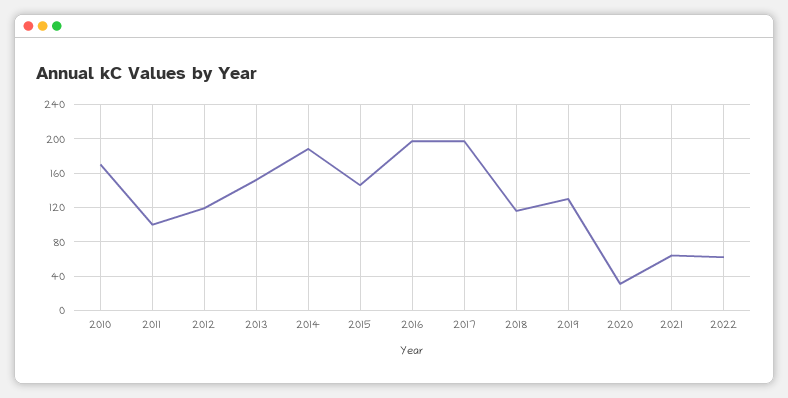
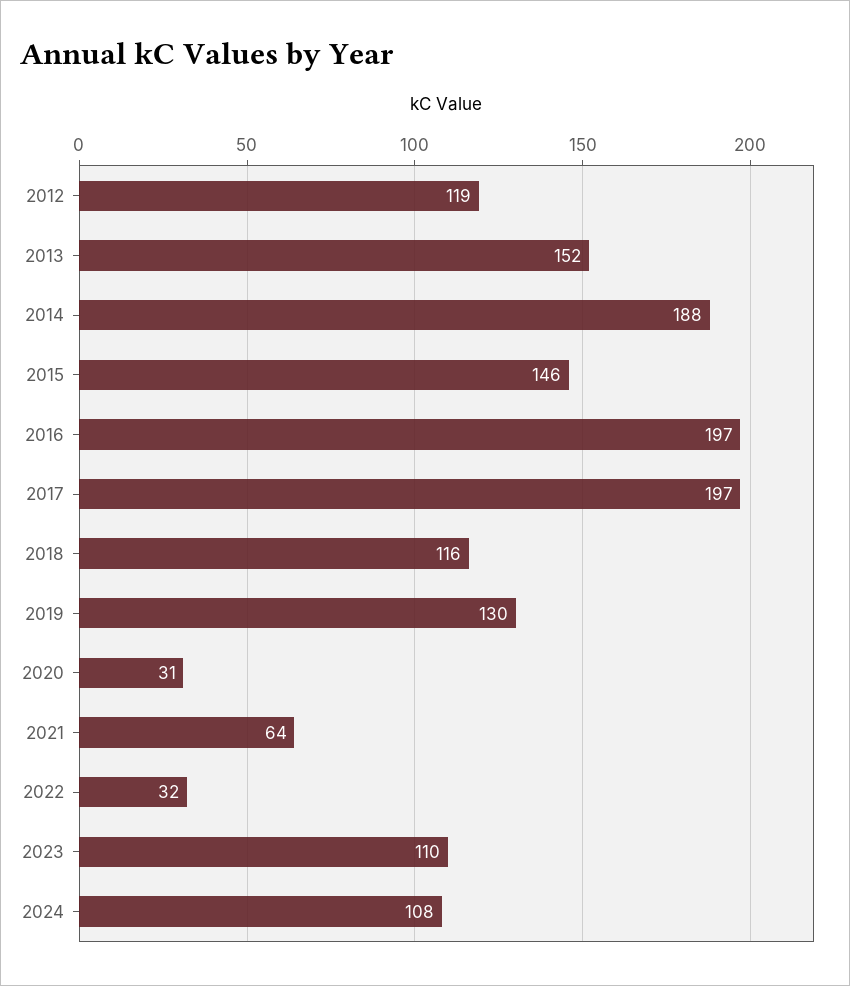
2010: 170 -> none
2011: 100 -> none
2022: 60 -> 32
2023: none -> 110
2024: none -> 108

